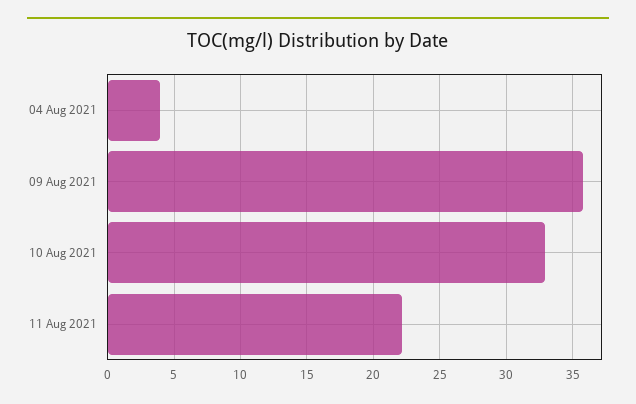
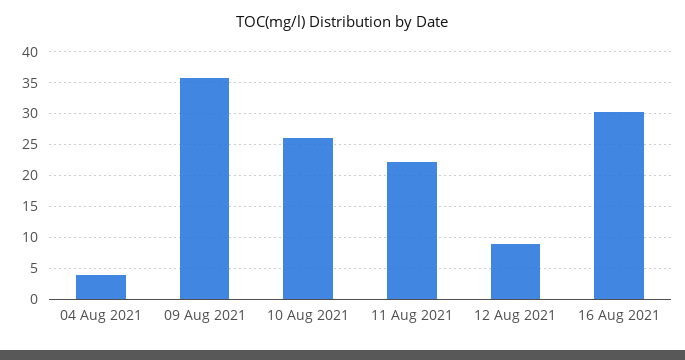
10 Aug 2021: 33 -> 26
12 Aug 2021: none -> 9
16 Aug 2021: none -> 30

